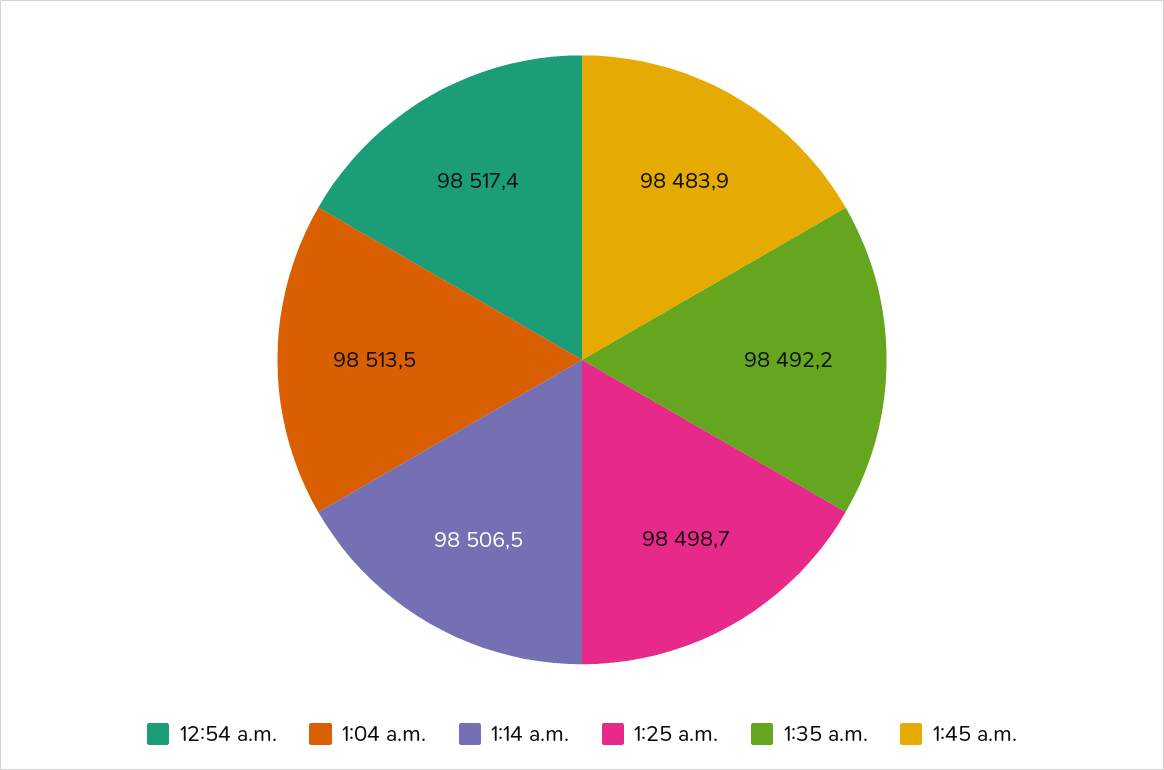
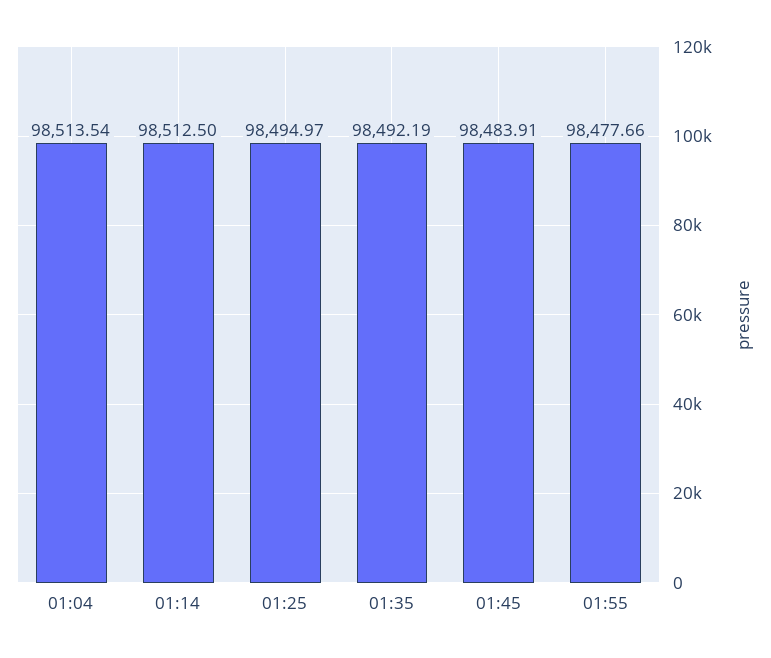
12:54 a.m.: 98517.4 -> none
1:14 a.m.: 98506.5 -> 98512.5
1:25 a.m.: 98498.7 -> 98494.97
01:55: none -> 98477.66

